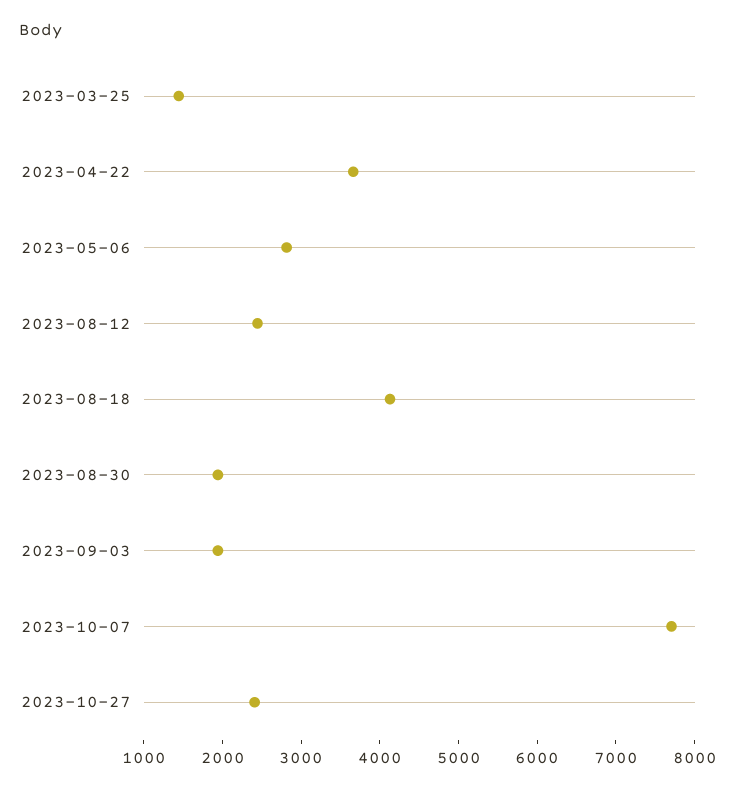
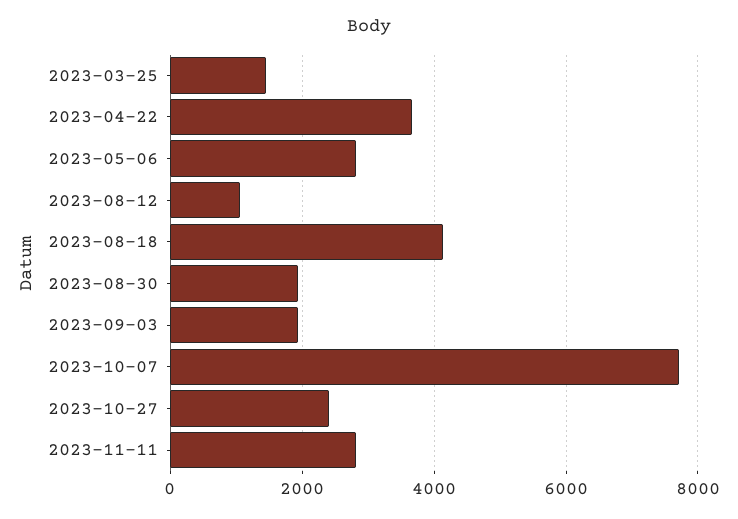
2023-08-12: 2400 -> 1000
2023-11-11: none -> 2800

